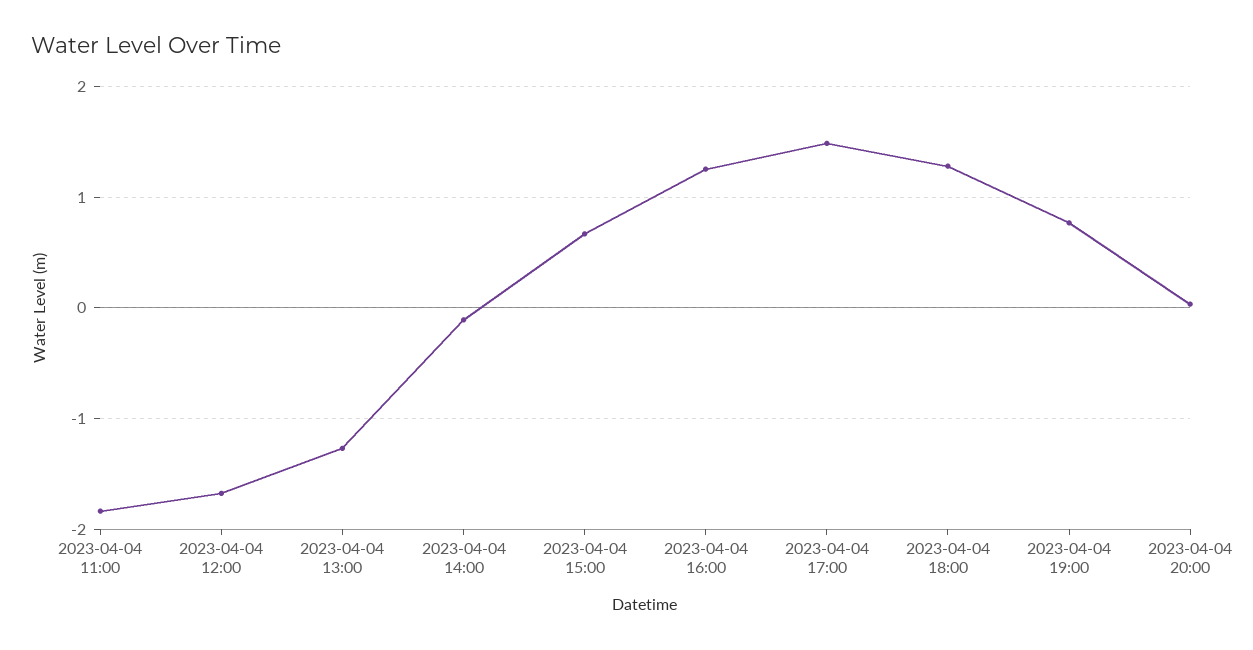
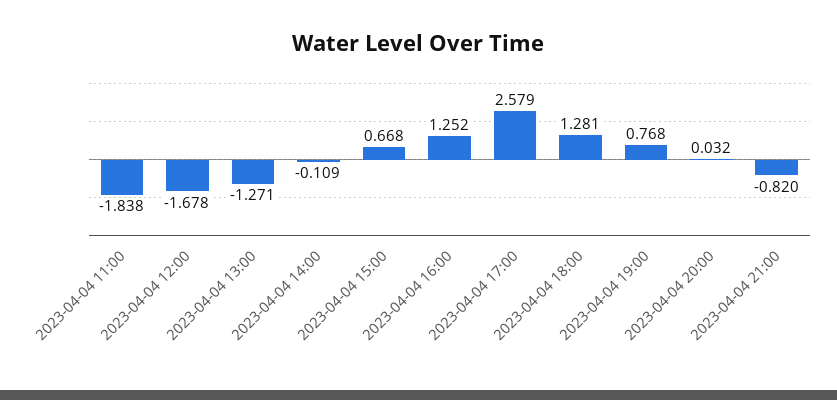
2023-04-04 17:00: 1.5 -> 2.579
2023-04-04 21:00: none -> -0.82

